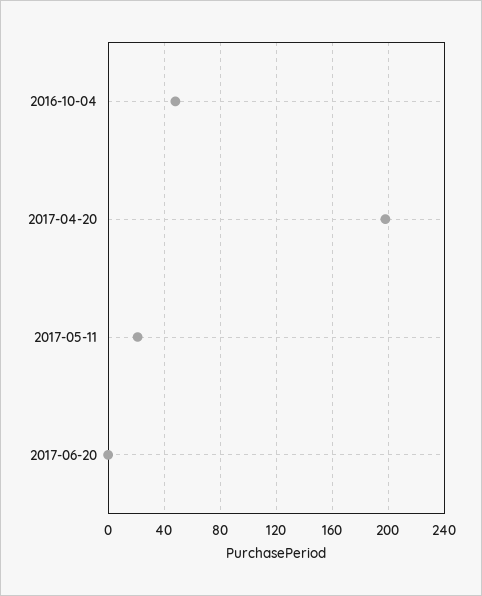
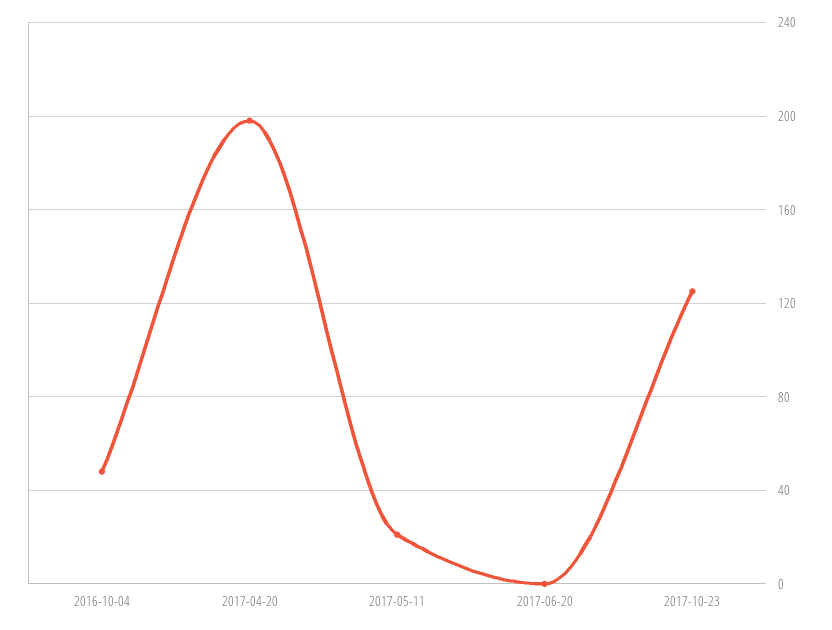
2017-10-23: none -> 125

